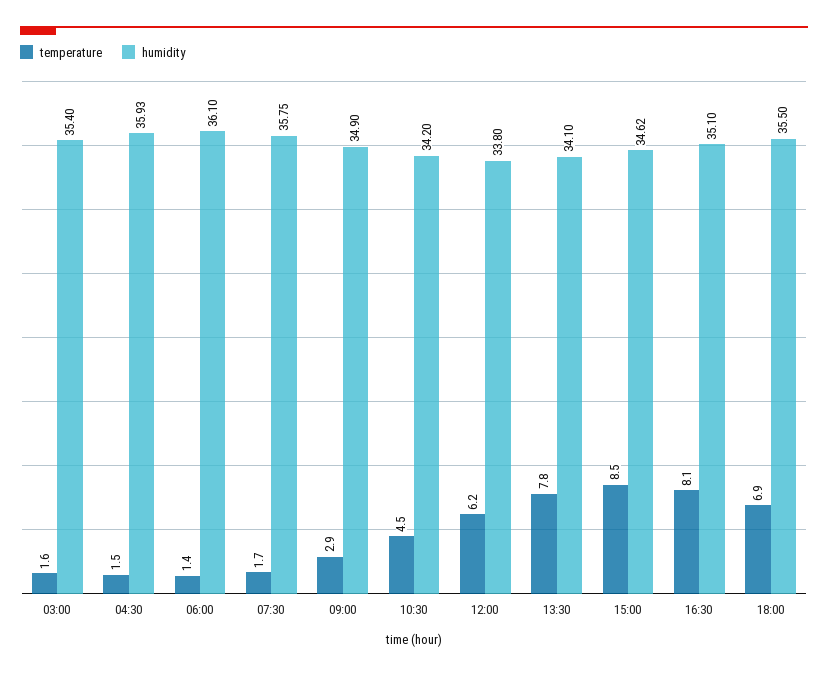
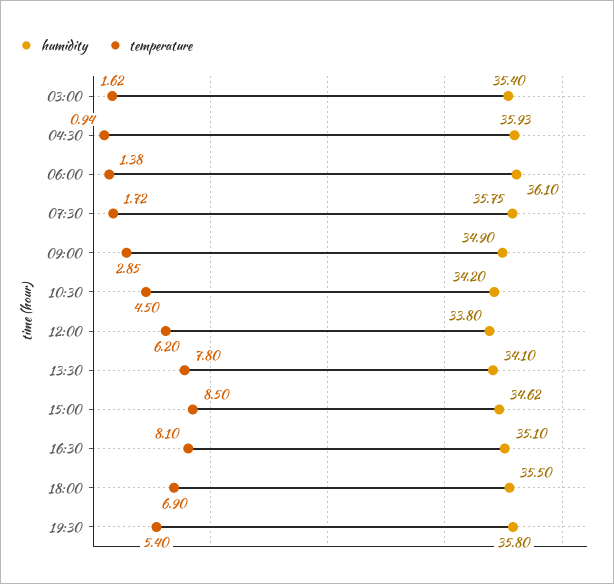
temperature, 04:30: 1.5 -> 0.94
humidity, 19:30: none -> 35.8
temperature, 19:30: none -> 5.4

